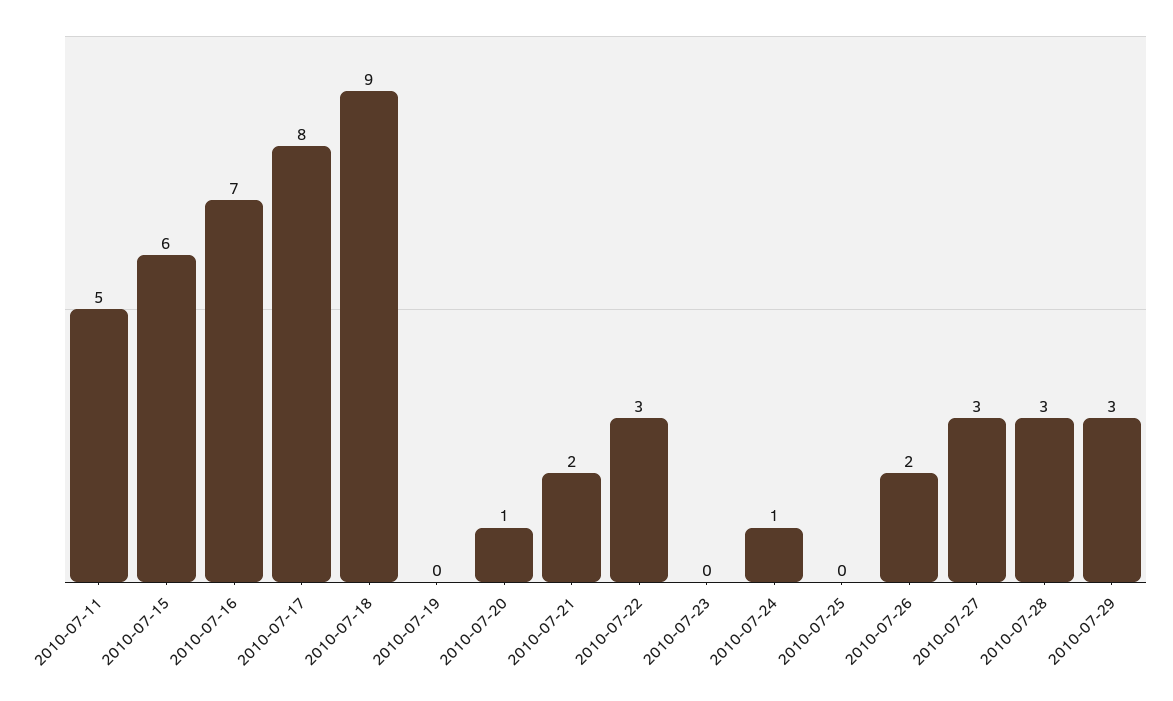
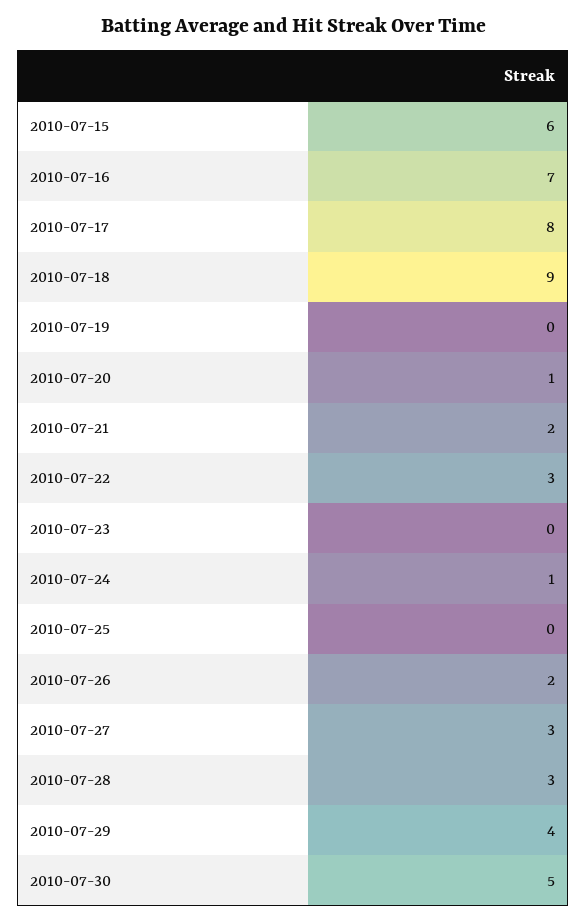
2010-07-11: 5 -> none
2010-07-29: 3 -> 4
2010-07-30: none -> 5

